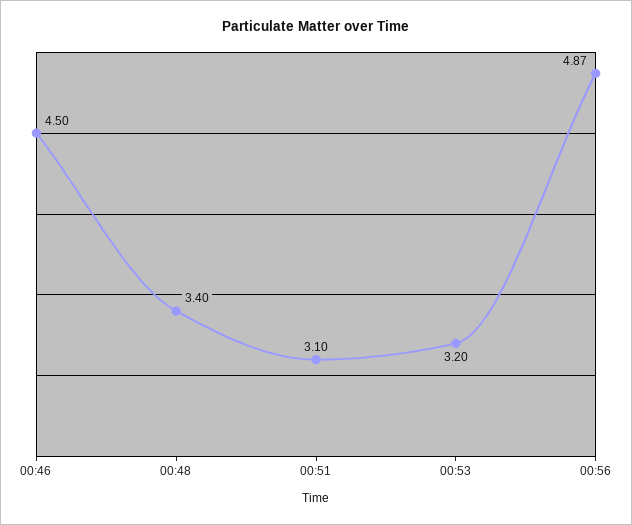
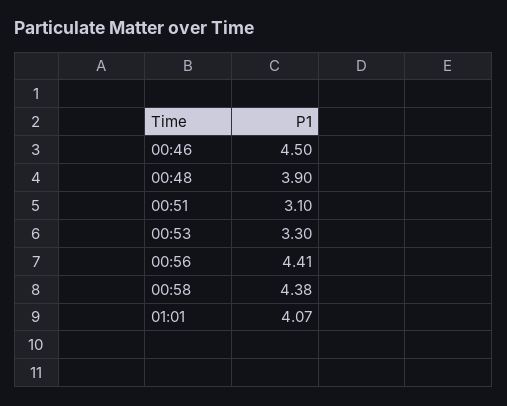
00:48: 3.4 -> 3.9
00:53: 3.2 -> 3.3
00:56: 4.87 -> 4.41
00:58: none -> 4.38
01:01: none -> 4.07

